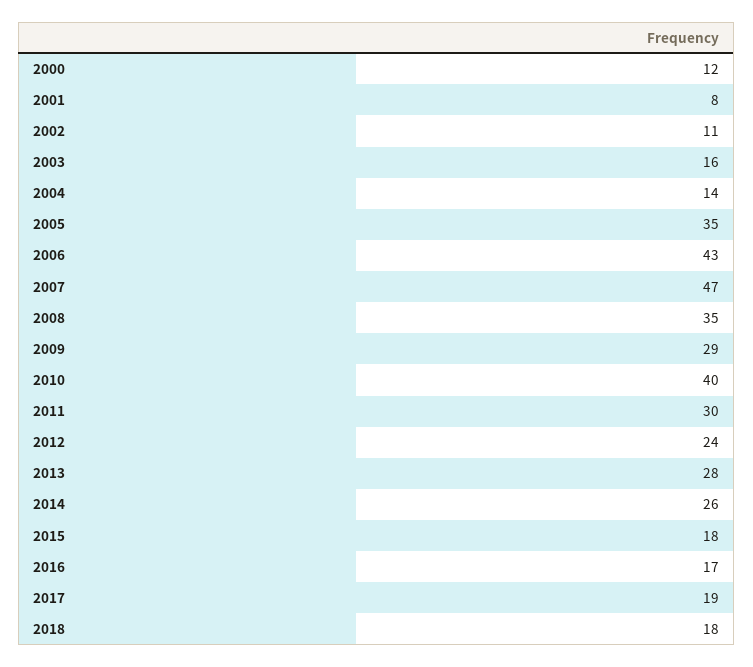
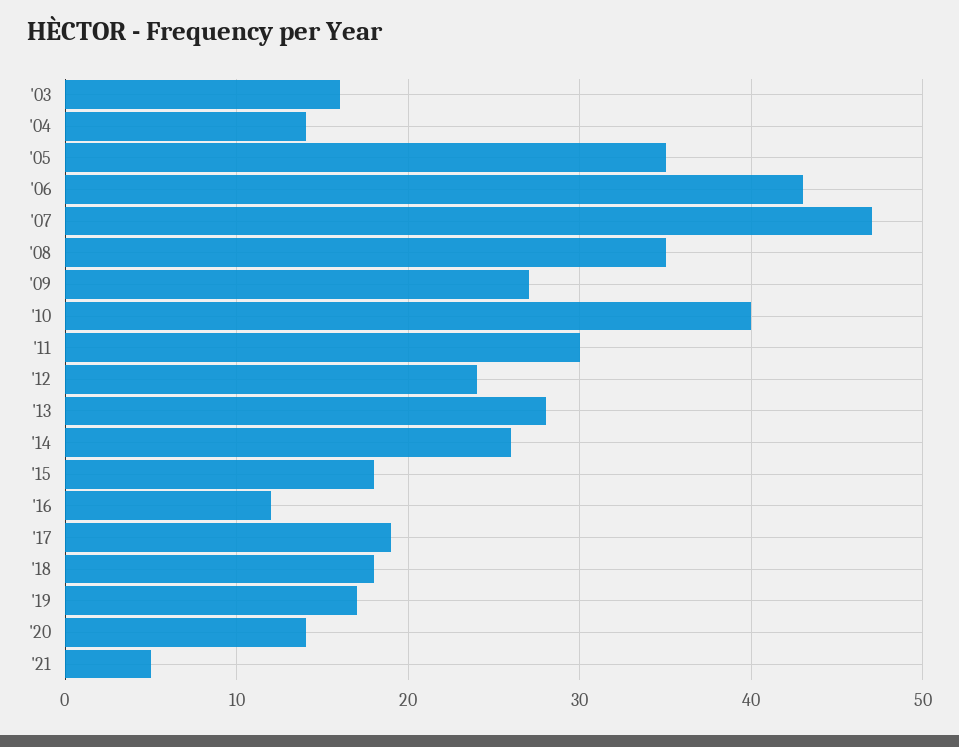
2000: 12 -> none
2001: 8 -> none
2002: 11 -> none
2009: 29 -> 27
2016: 17 -> 12
'19: none -> 17
'20: none -> 14
'21: none -> 5

